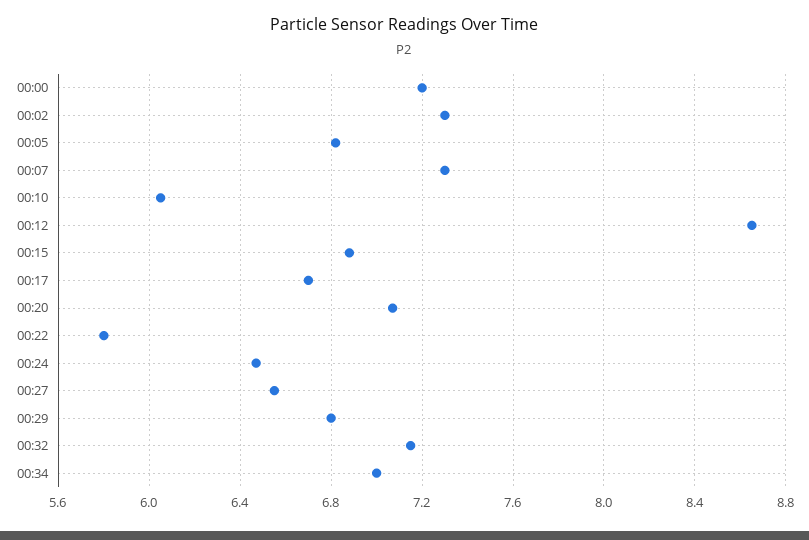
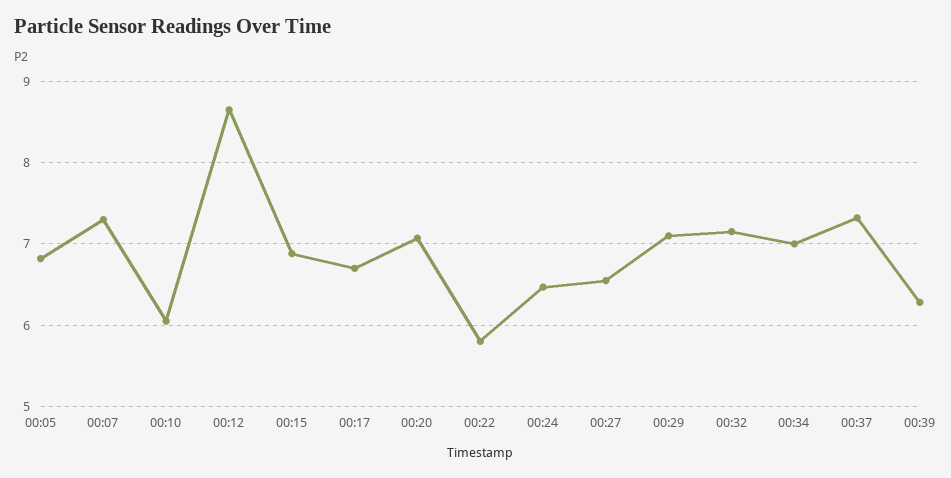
00:00: 7.2 -> none
00:02: 7.3 -> none
00:29: 6.8 -> 7.1
00:37: none -> 7.3
00:39: none -> 6.3

